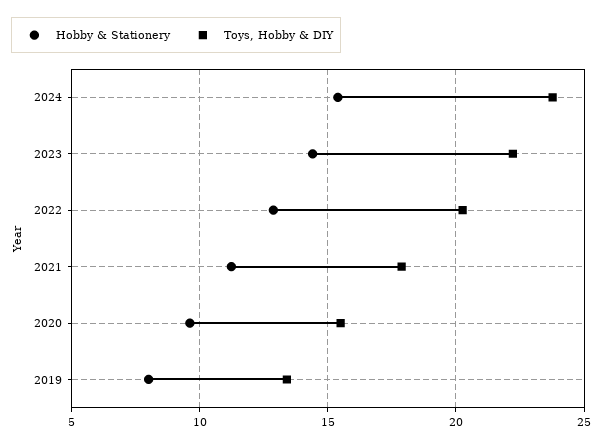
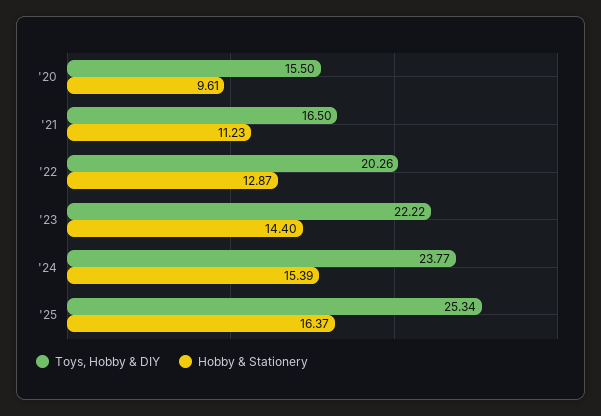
Toys, Hobby & DIY, 2021: 18 -> 16.5
Hobby & Stationery, 2019: 8 -> none
Toys, Hobby & DIY, 2019: 13.5 -> none
Toys, Hobby & DIY, '25: none -> 25.34
Hobby & Stationery, '25: none -> 16.37

